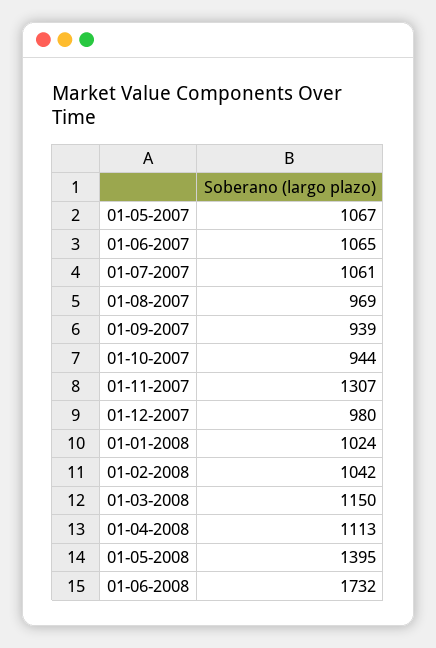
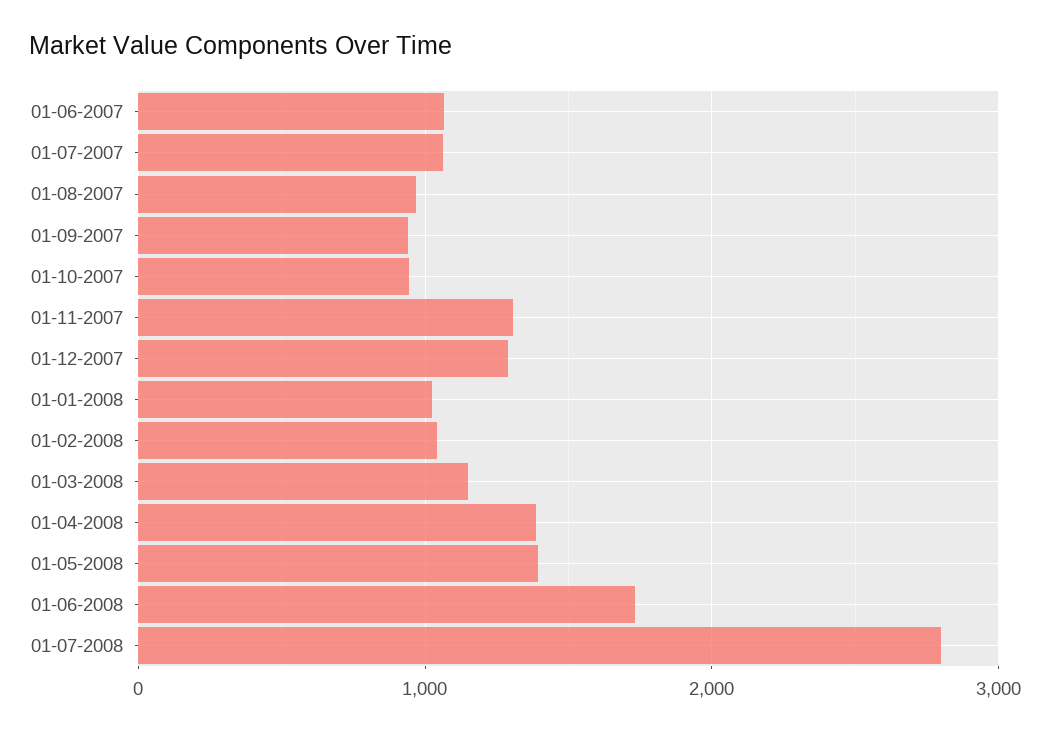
01-05-2007: 1067 -> none
01-12-2007: 980 -> 1300
01-04-2008: 1113 -> 1400
01-07-2008: none -> 2800

